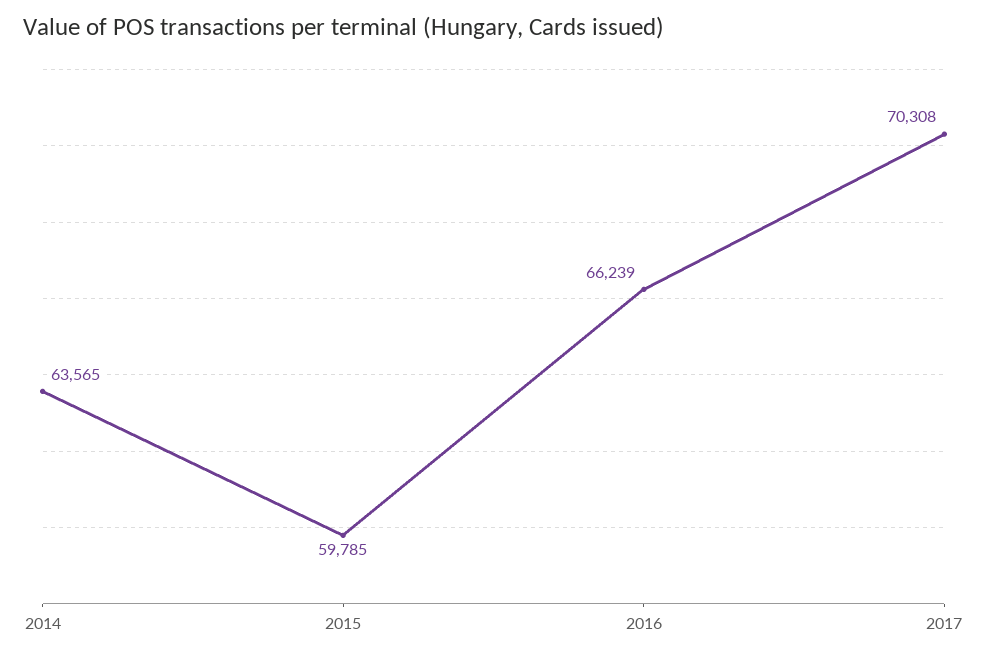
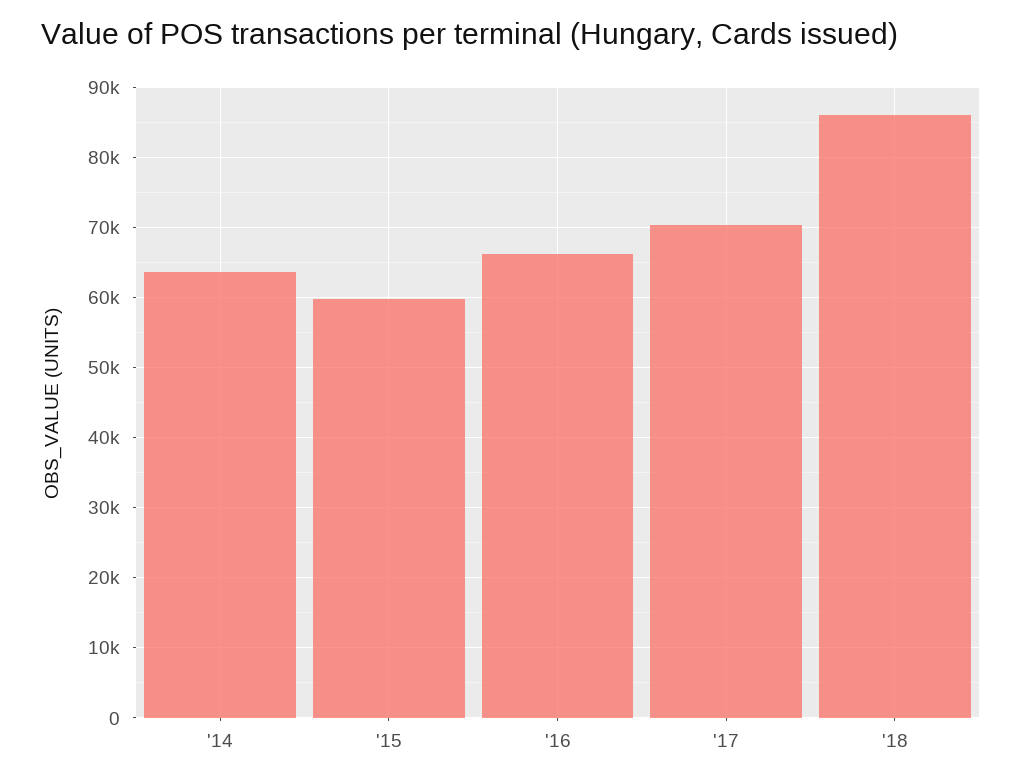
'18: none -> 86000

